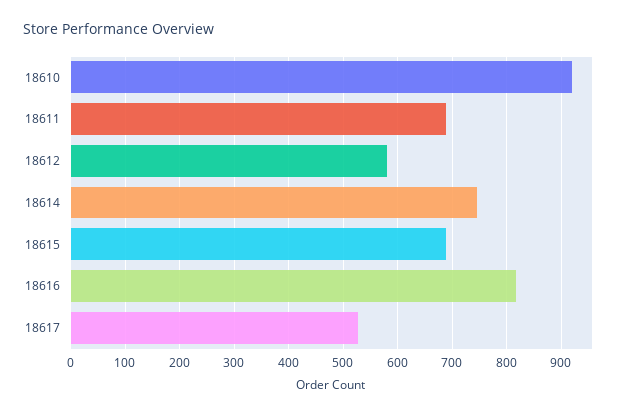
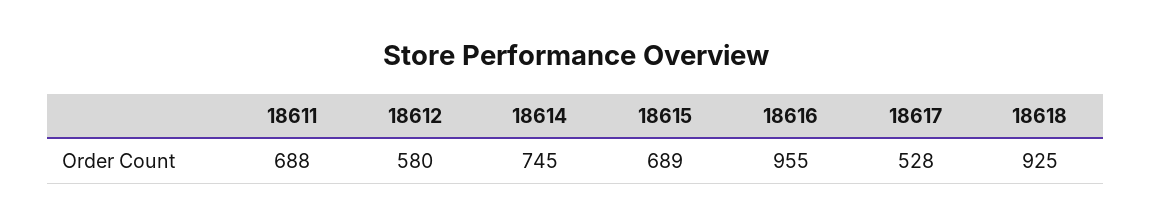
18610: 920 -> none
18616: 820 -> 955
18618: none -> 925

